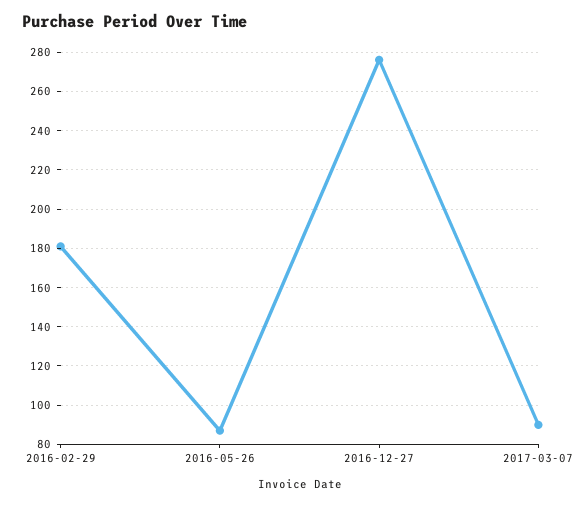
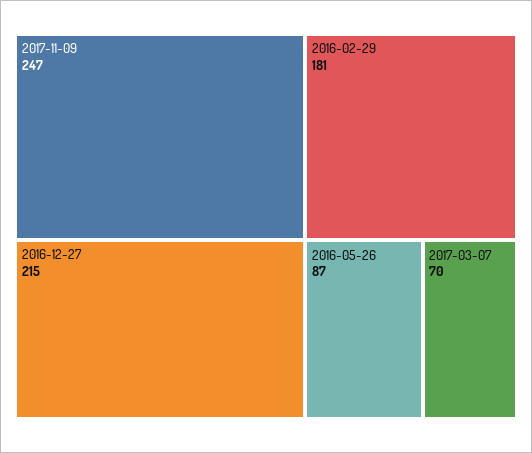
2016-12-27: 275 -> 215
2017-03-07: 90 -> 70
2017-11-09: none -> 247

